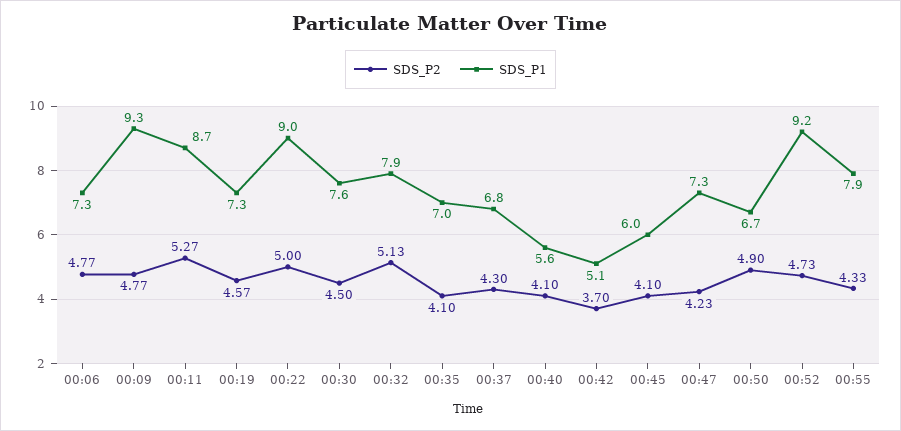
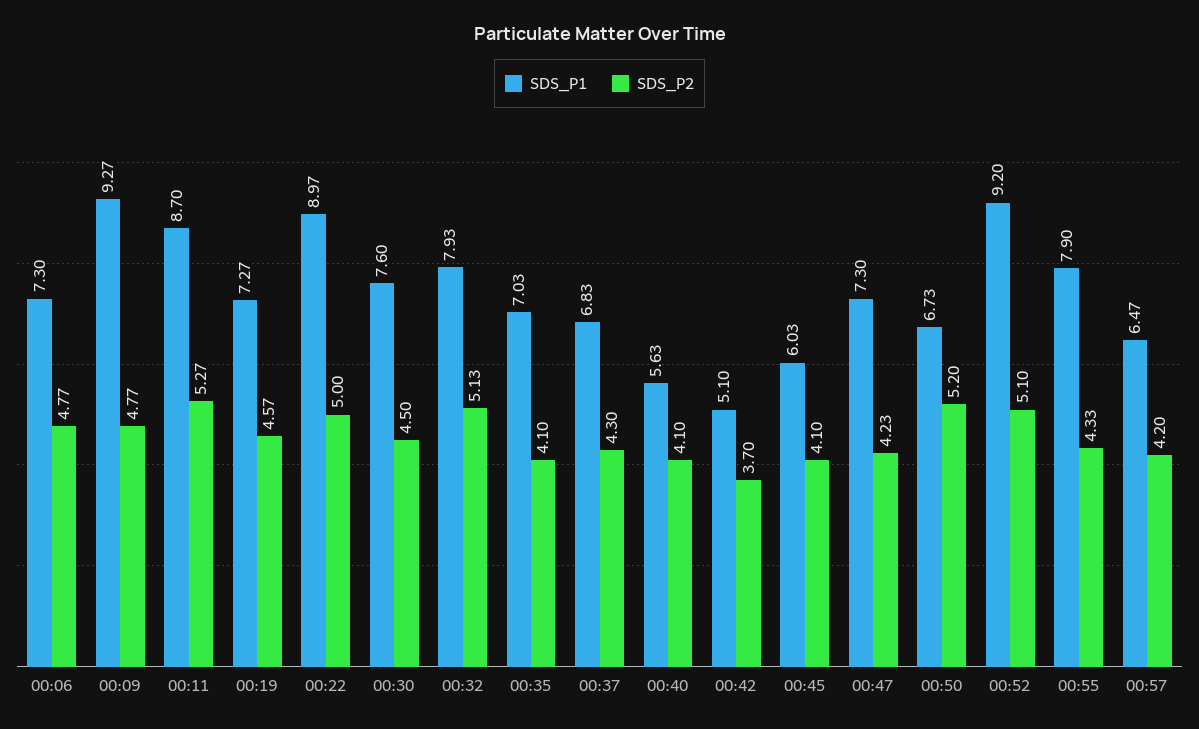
SDS_P2, 00:50: 4.9 -> 5.2
SDS_P2, 00:52: 4.73 -> 5.1
SDS_P1, 00:57: none -> 6.47
SDS_P2, 00:57: none -> 4.2

